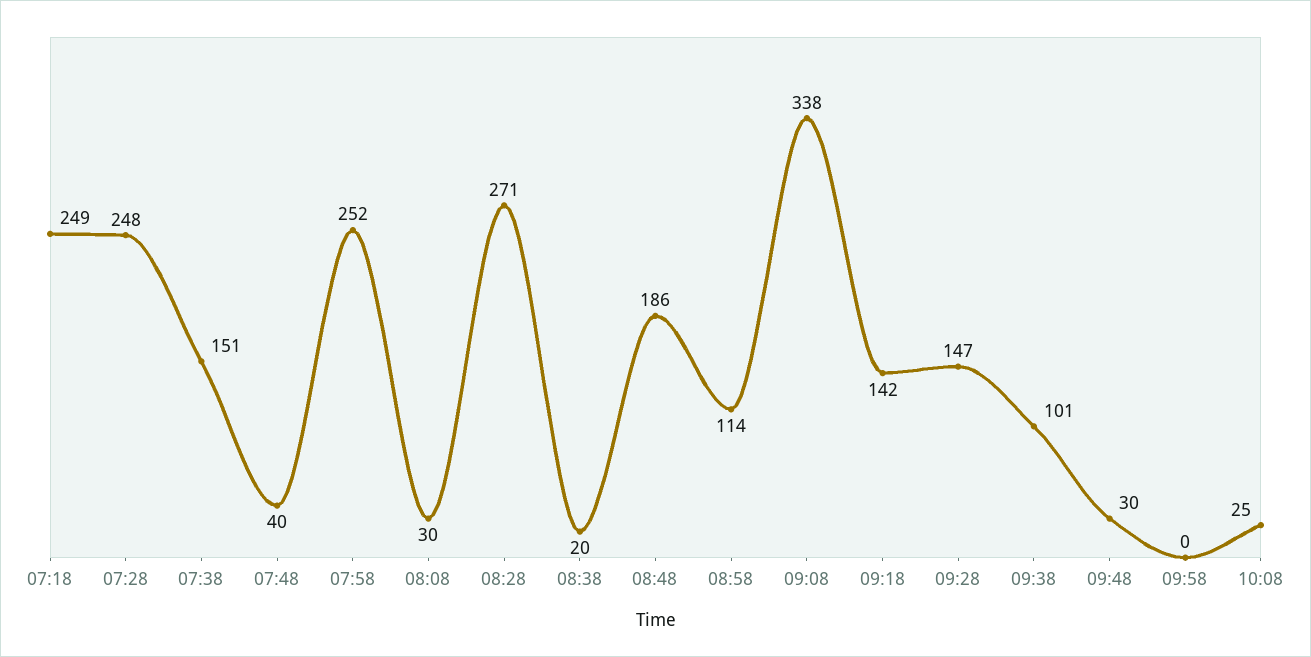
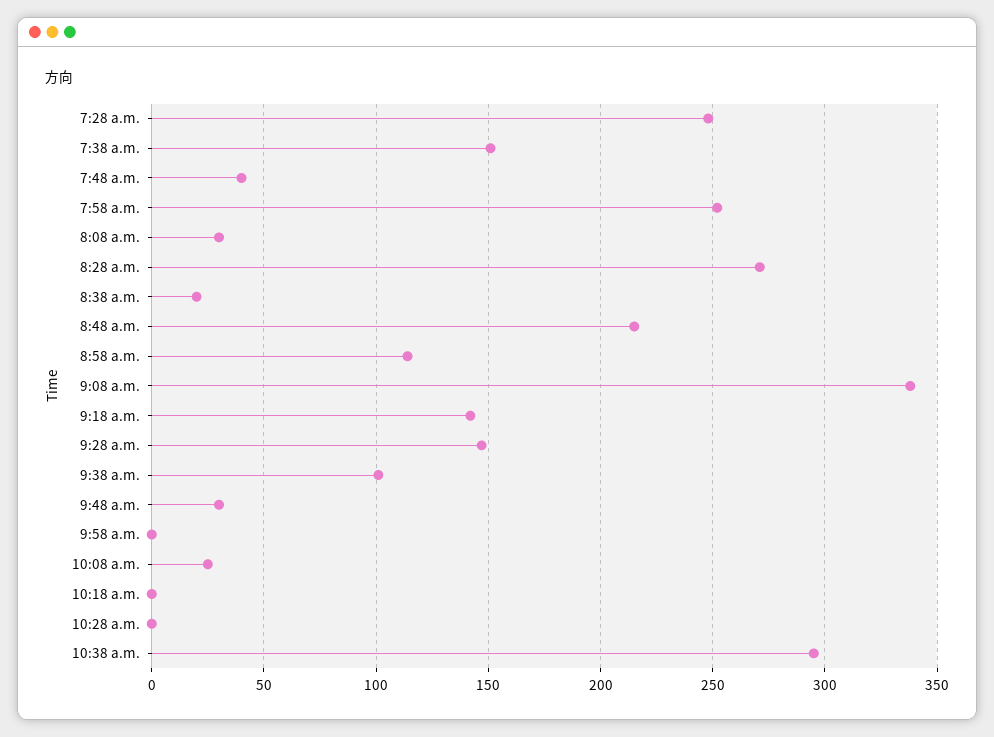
07:18: 249 -> none
08:48: 186 -> 215
10:18 a.m.: none -> 0
10:28 a.m.: none -> 0
10:38 a.m.: none -> 295

